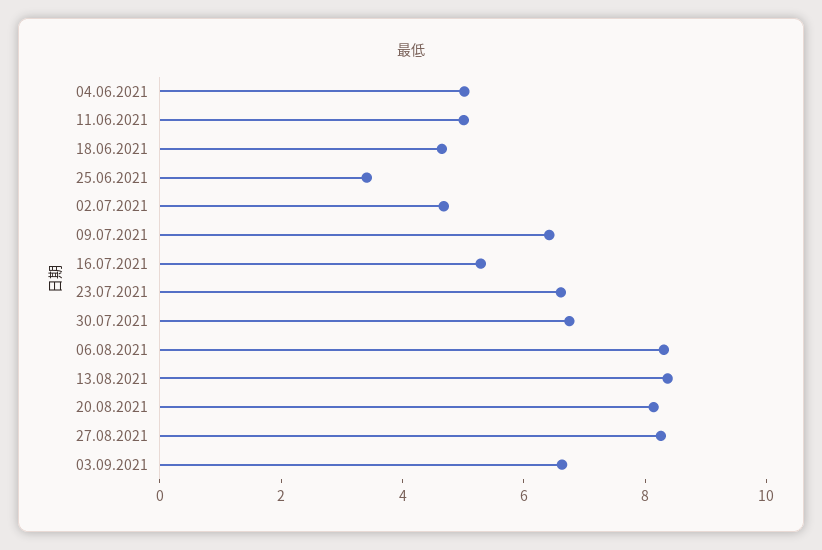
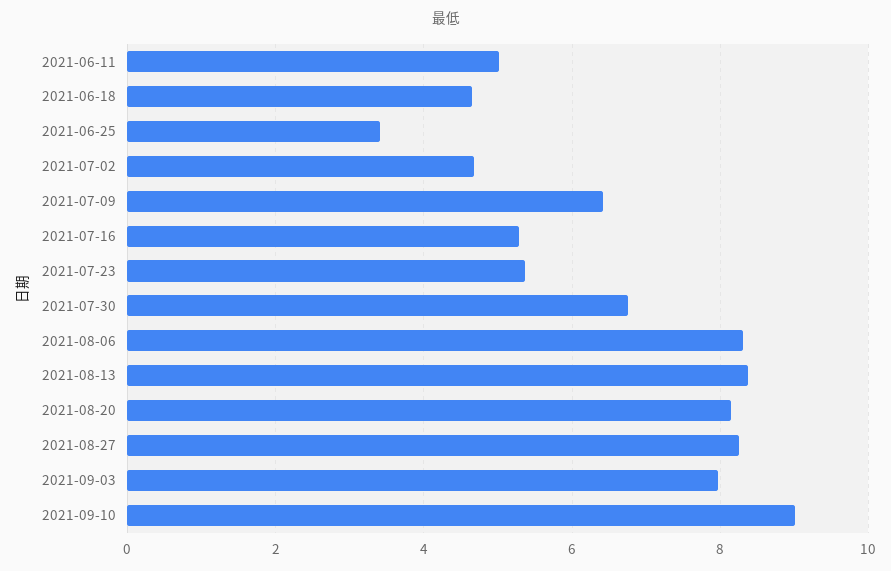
04.06.2021: 5 -> none
23.07.2021: 6.5 -> 5.4
03.09.2021: 6.5 -> 8
2021-09-10: none -> 9

